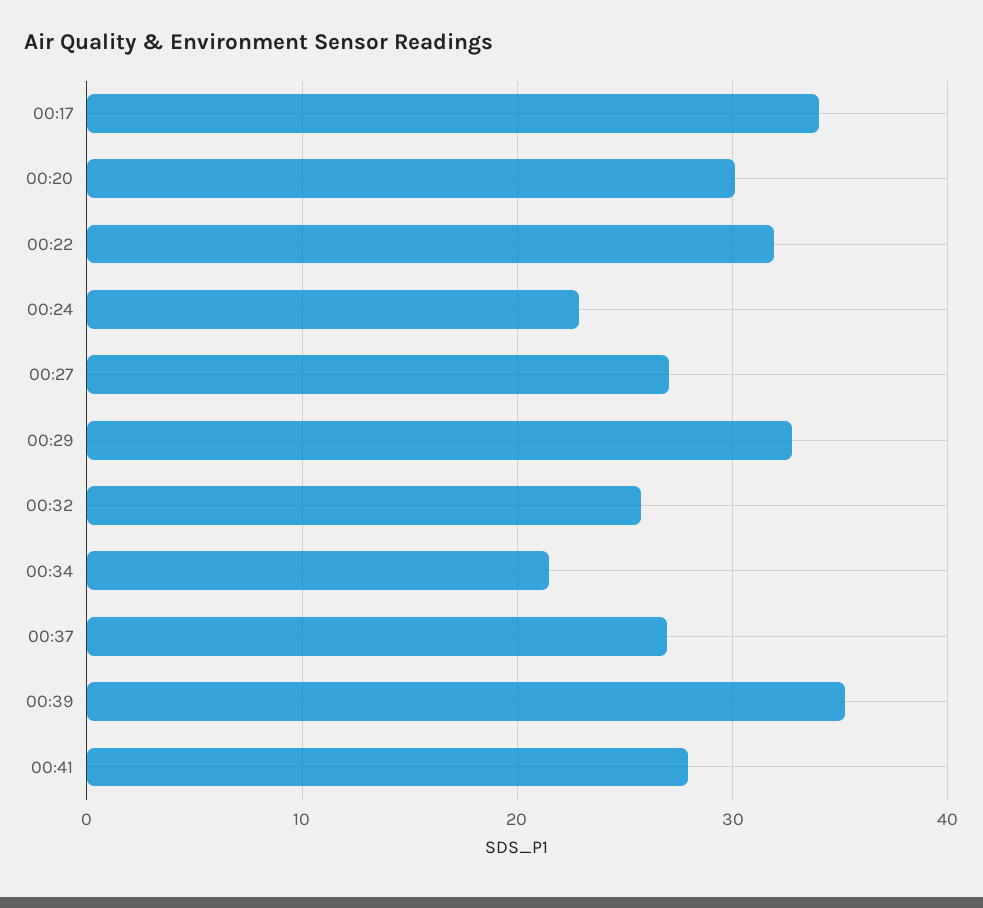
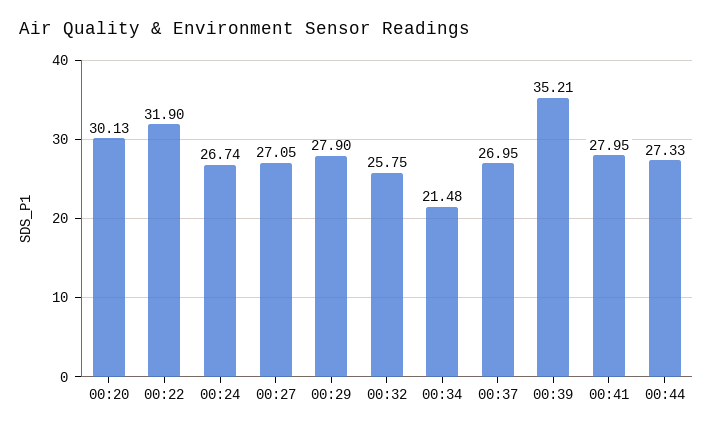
00:17: 34 -> none
00:24: 23 -> 26.74
00:29: 33 -> 27.9
00:44: none -> 27.33

